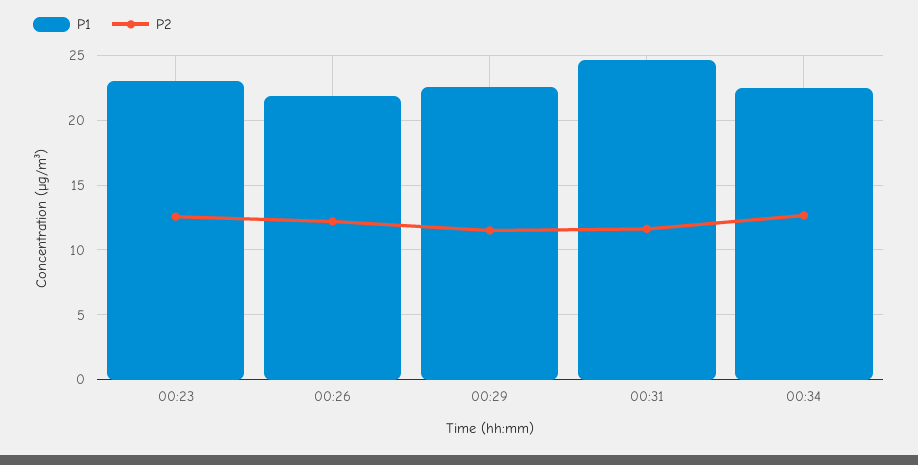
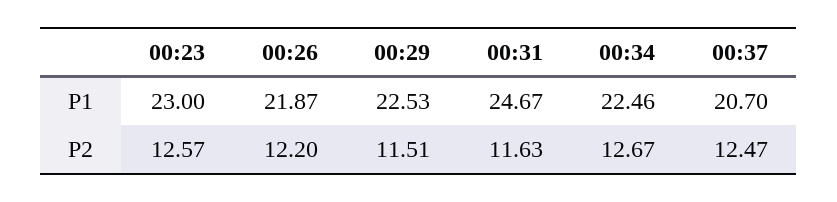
P1, 00:37: none -> 20.7
P2, 00:37: none -> 12.47

